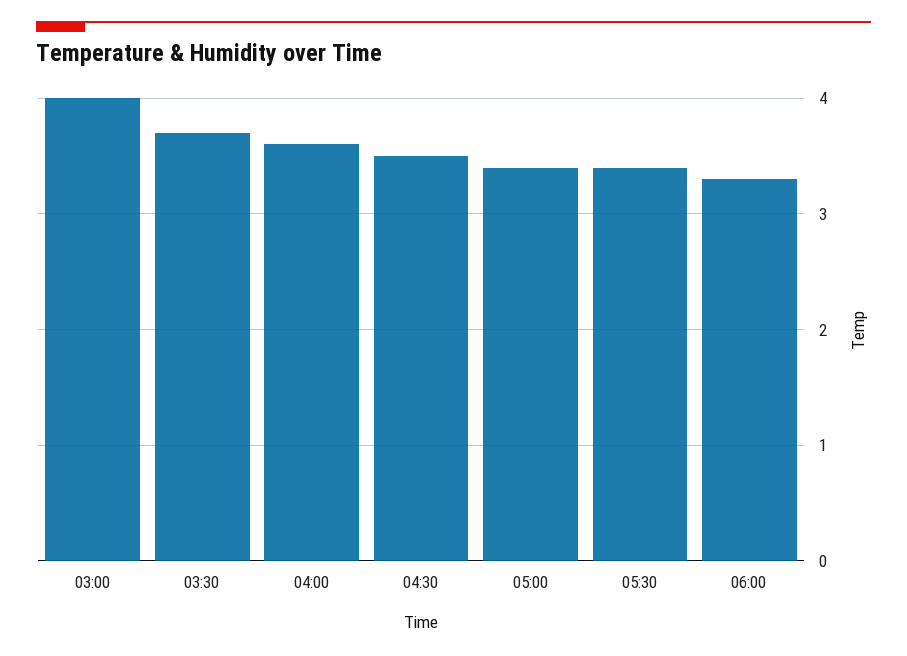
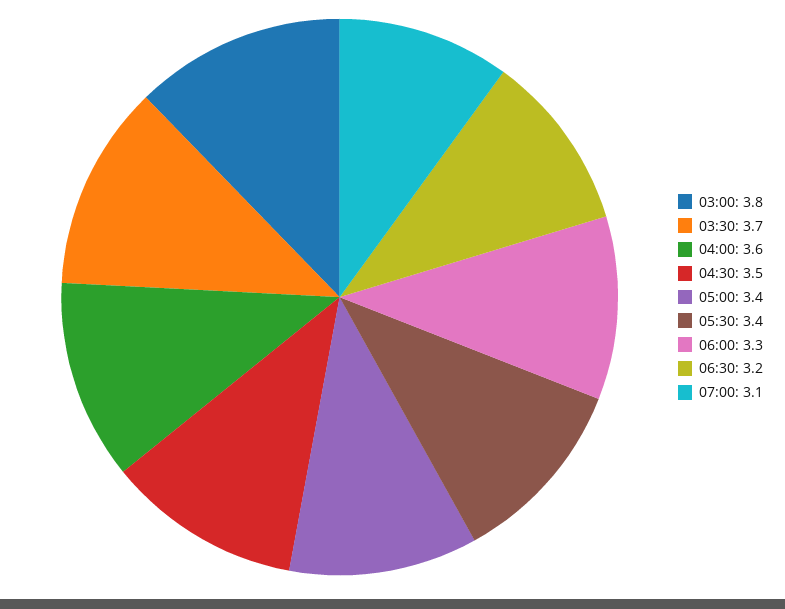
03:00: 4 -> 3.8
06:30: none -> 3.2
07:00: none -> 3.1

